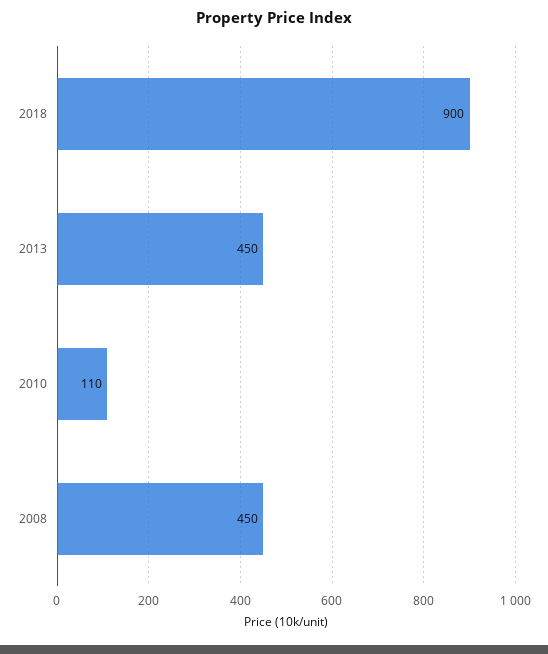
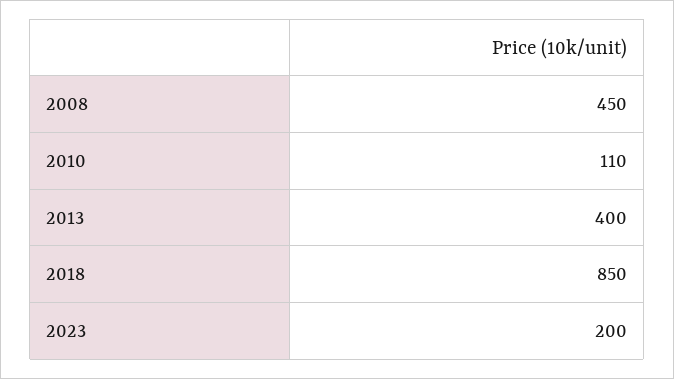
2018: 900 -> 850
2013: 450 -> 400
2023: none -> 200

